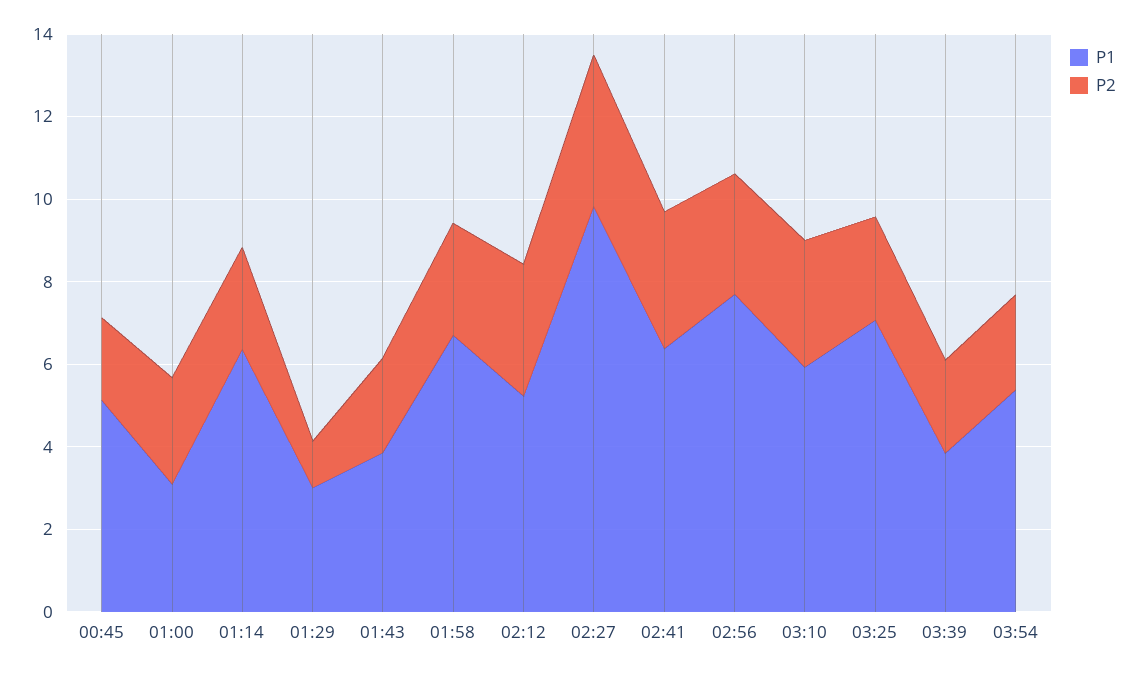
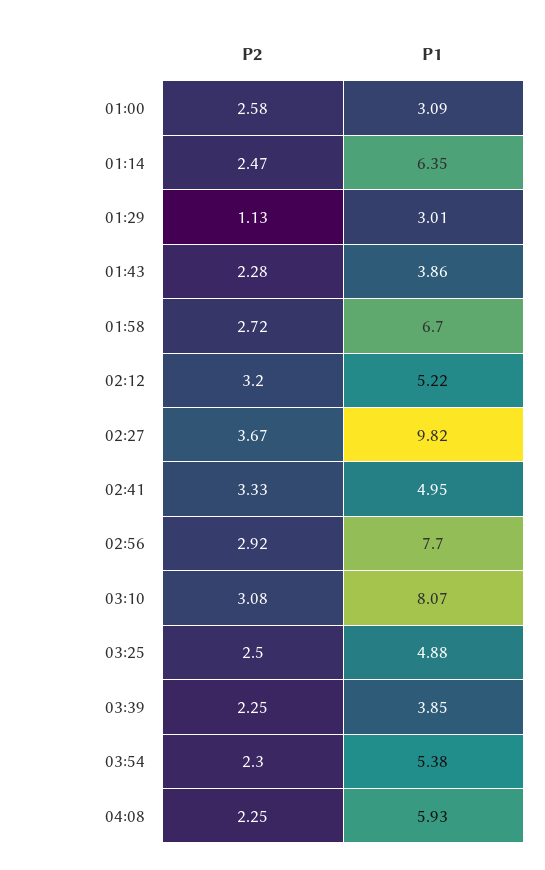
P1, 00:45: 5 -> none
P2, 00:45: 2 -> none
P1, 02:41: 6.5 -> 4.95
P1, 03:10: 6 -> 8.07
P1, 03:25: 7 -> 4.88
P2, 04:08: none -> 2.25
P1, 04:08: none -> 5.93

